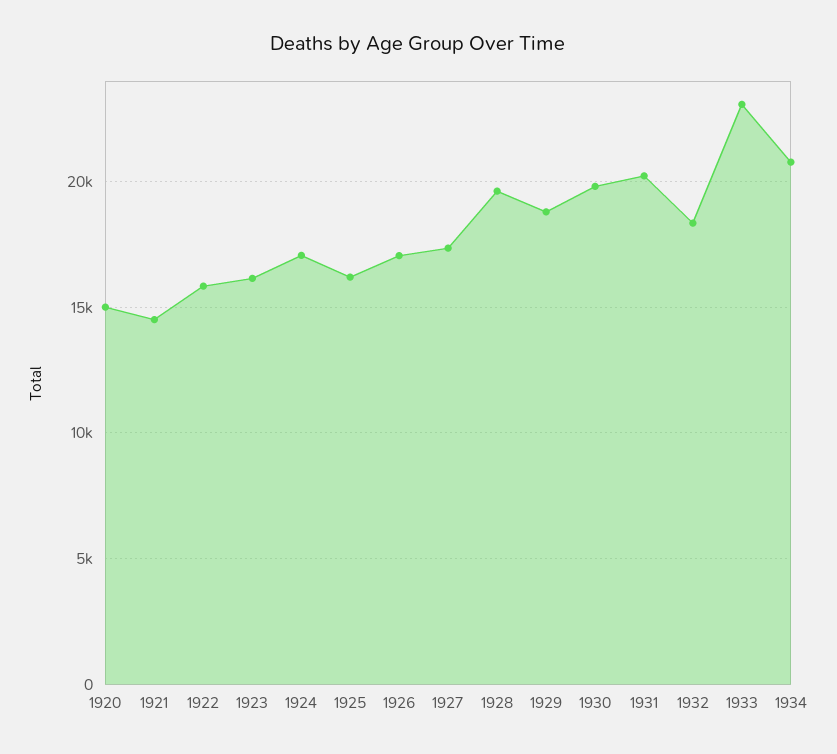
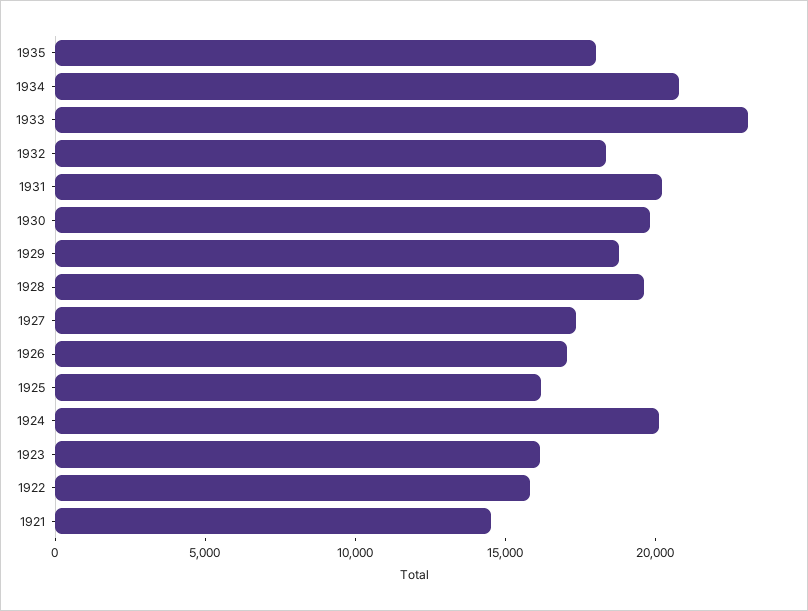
1920: 15000 -> none
1924: 17000 -> 20000
1935: none -> 18000

